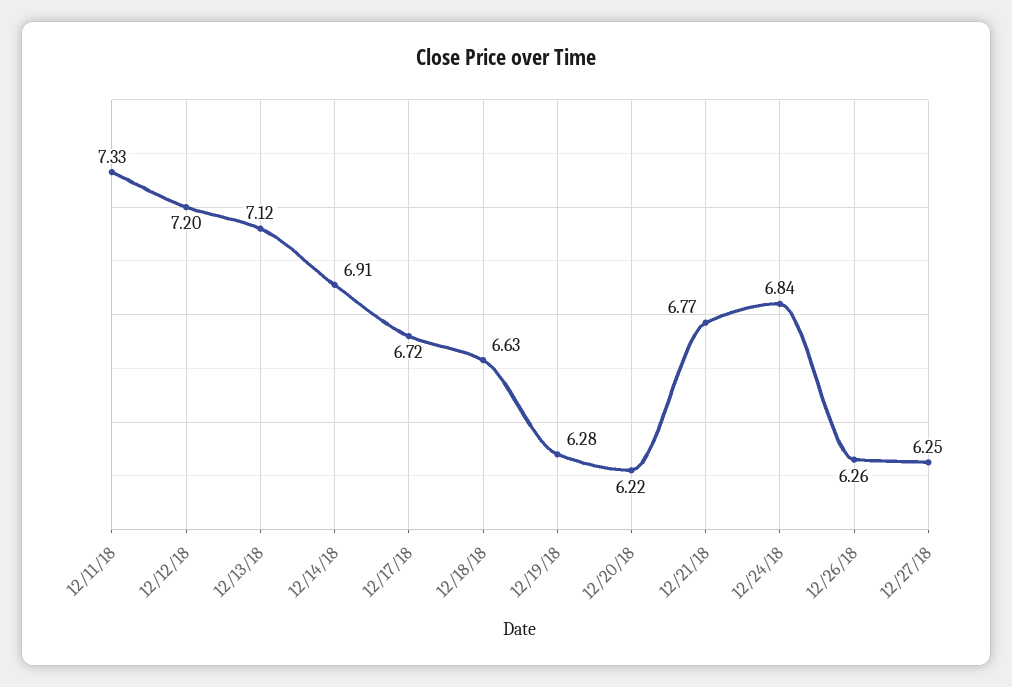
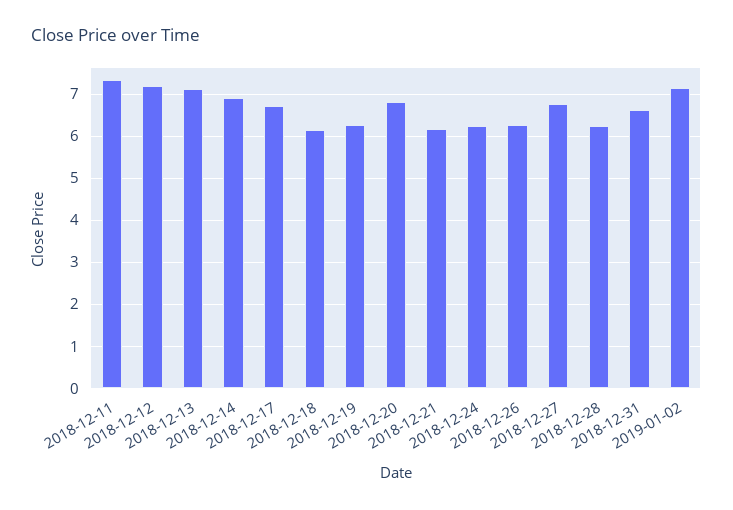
12/18/18: 6.63 -> 6.2
12/20/18: 6.22 -> 6.8
12/21/18: 6.77 -> 6.2
12/24/18: 6.84 -> 6.2
12/27/18: 6.25 -> 6.8
2018-12-28: none -> 6.2
2018-12-31: none -> 6.6
2019-01-02: none -> 7.2

